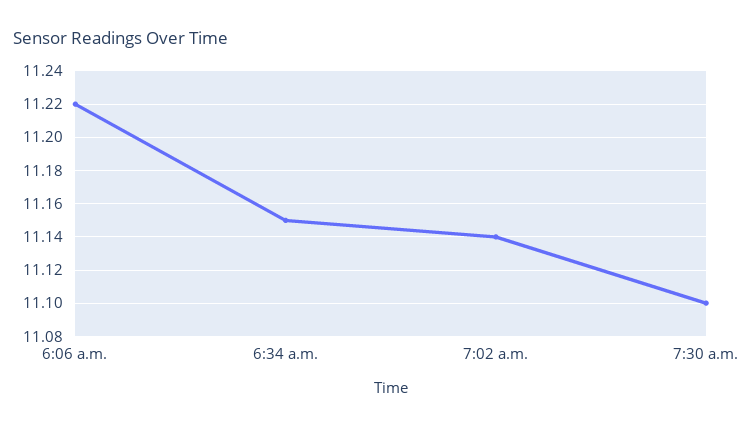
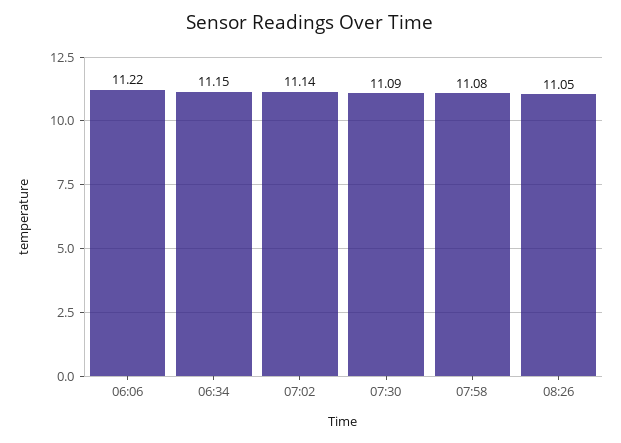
7:30 a.m.: 11.1 -> 11.09
07:58: none -> 11.08
08:26: none -> 11.05

